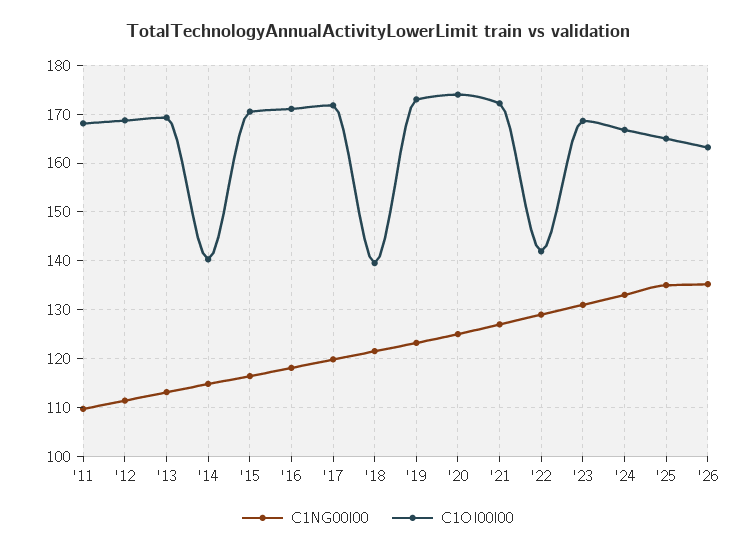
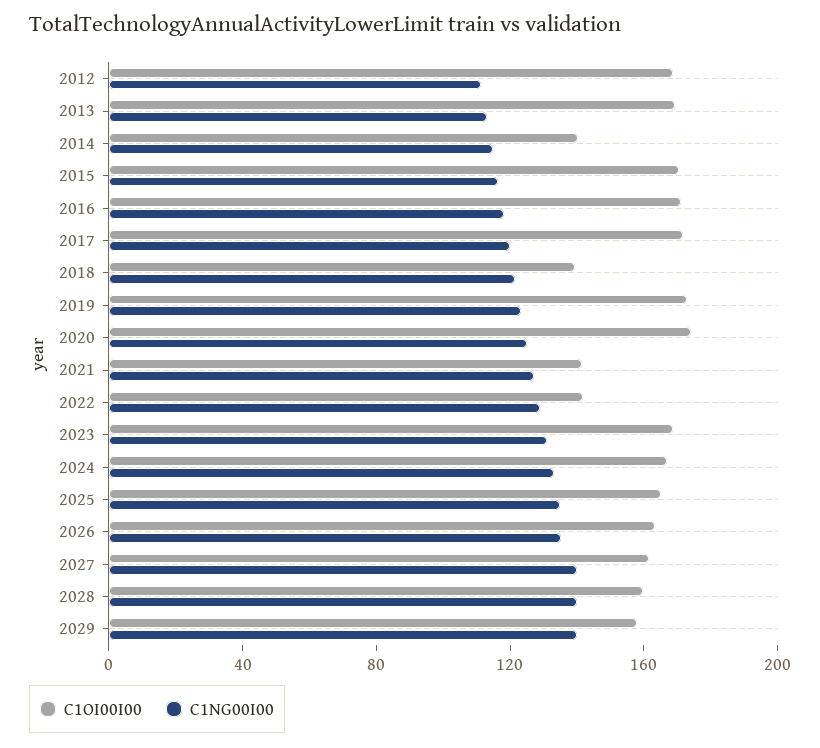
C1NG00I00, '11: 110 -> none
C1OI00I00, '11: 168 -> none
C1OI00I00, '21: 172 -> 140
C1OI00I00, 2027: none -> 160
C1NG00I00, 2027: none -> 140
C1OI00I00, 2028: none -> 160
C1NG00I00, 2028: none -> 140
C1OI00I00, 2029: none -> 160
C1NG00I00, 2029: none -> 140

